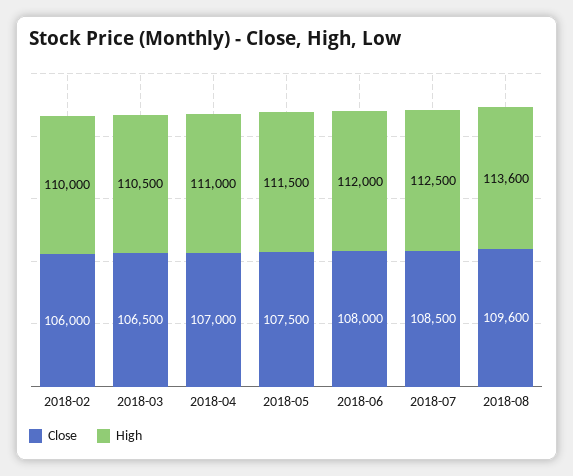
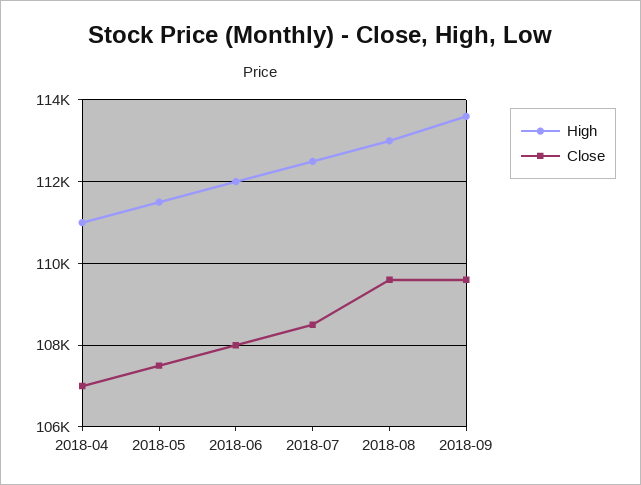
Close, 2018-02: 106000 -> none
High, 2018-02: 110000 -> none
Close, 2018-03: 106500 -> none
High, 2018-03: 110500 -> none
High, 2018-08: 113600 -> 113000
High, 2018-09: none -> 113600
Close, 2018-09: none -> 109600

